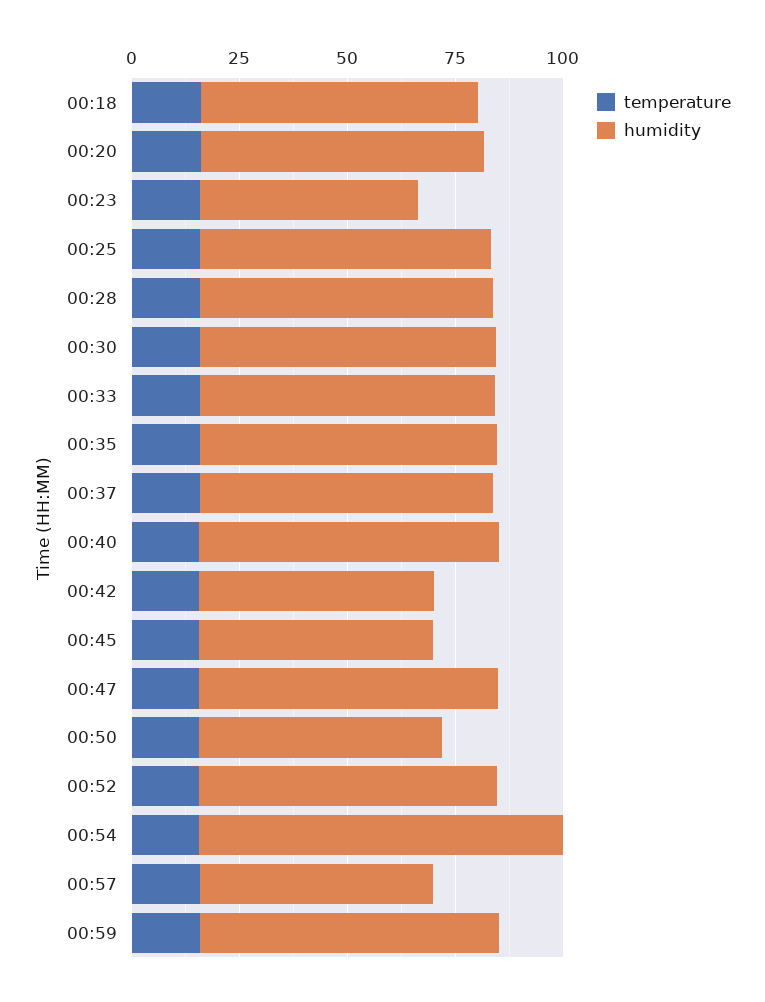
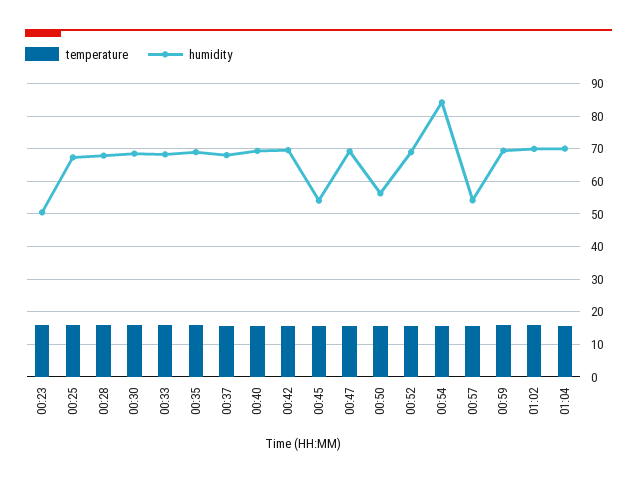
temperature, 00:18: 15 -> none
humidity, 00:18: 65 -> none
temperature, 00:20: 15 -> none
humidity, 00:20: 65 -> none
humidity, 00:42: 55 -> 70
temperature, 01:02: none -> 16
humidity, 01:02: none -> 70
temperature, 01:04: none -> 16
humidity, 01:04: none -> 70

